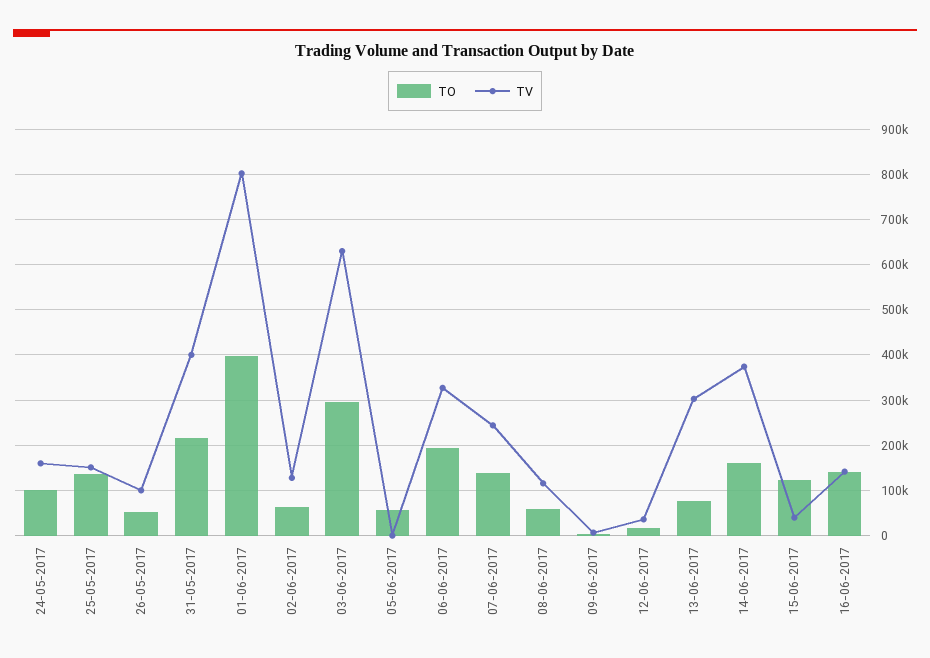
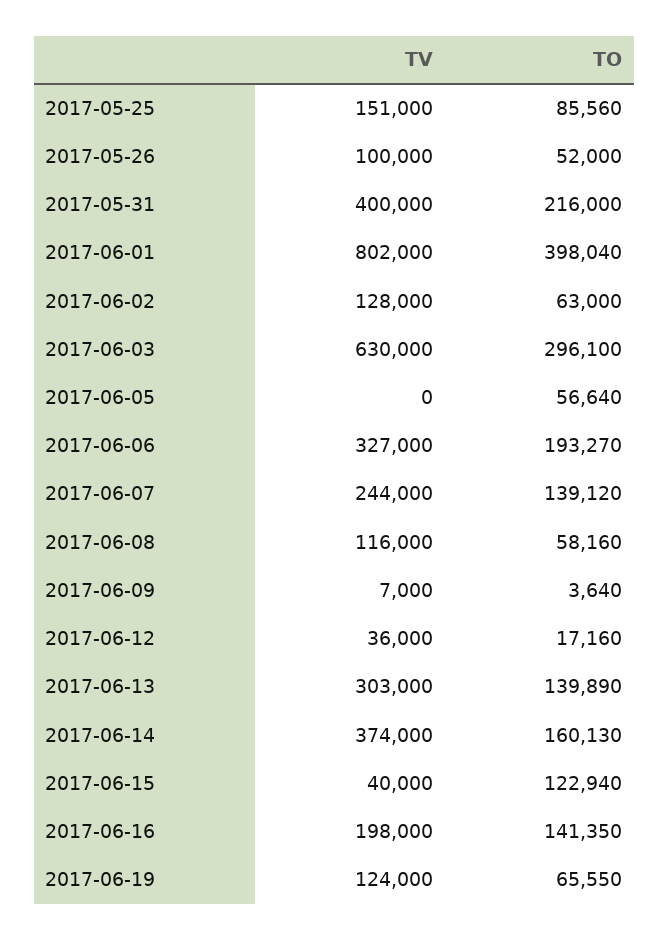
TO, 24-05-2017: 100000 -> none
TV, 24-05-2017: 160000 -> none
TO, 25-05-2017: 140000 -> 85560
TO, 13-06-2017: 80000 -> 139890
TV, 16-06-2017: 140000 -> 198000
TV, 2017-06-19: none -> 124000
TO, 2017-06-19: none -> 65550

